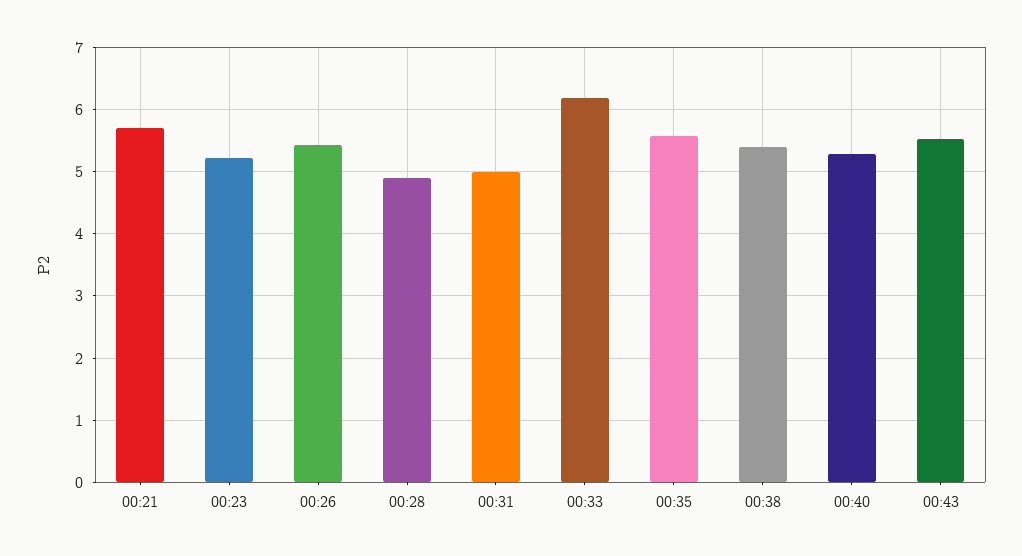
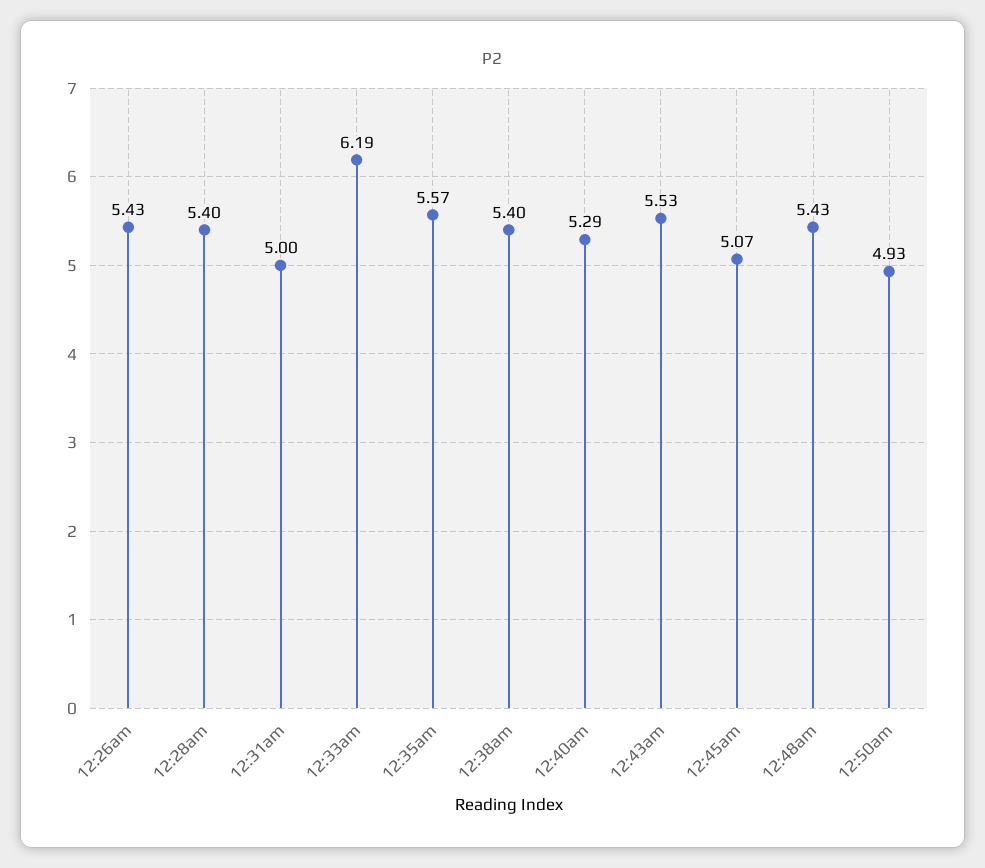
00:21: 5.7 -> none
00:23: 5.2 -> none
00:28: 4.9 -> 5.4
12:45am: none -> 5.07
12:48am: none -> 5.43
12:50am: none -> 4.93

